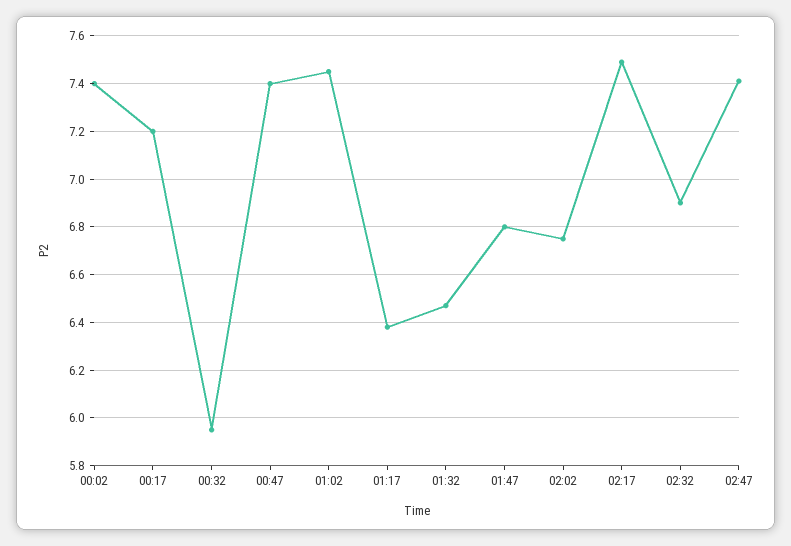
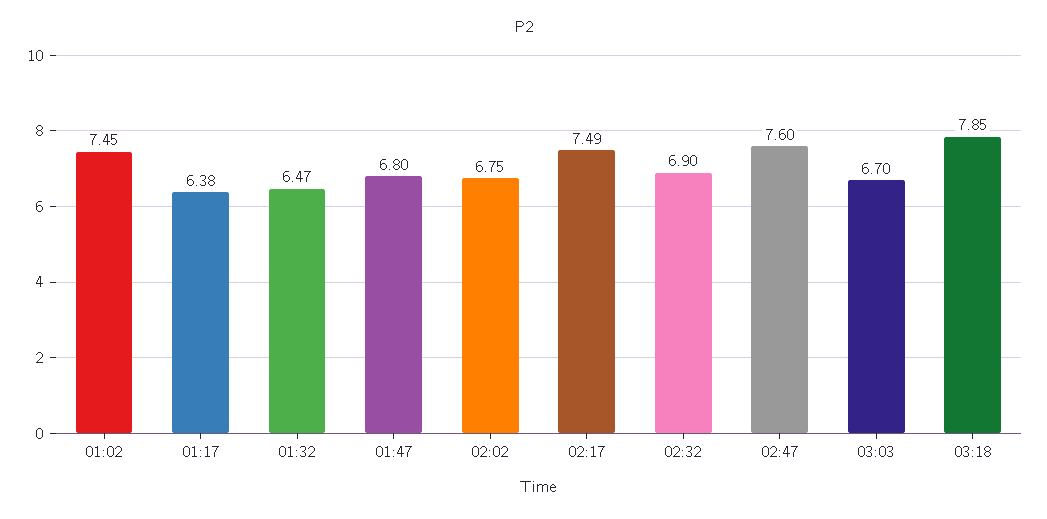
00:02: 7.4 -> none
00:17: 7.2 -> none
00:32: 5.95 -> none
00:47: 7.4 -> none
02:47: 7.4 -> 7.6
03:03: none -> 6.7
03:18: none -> 7.85

